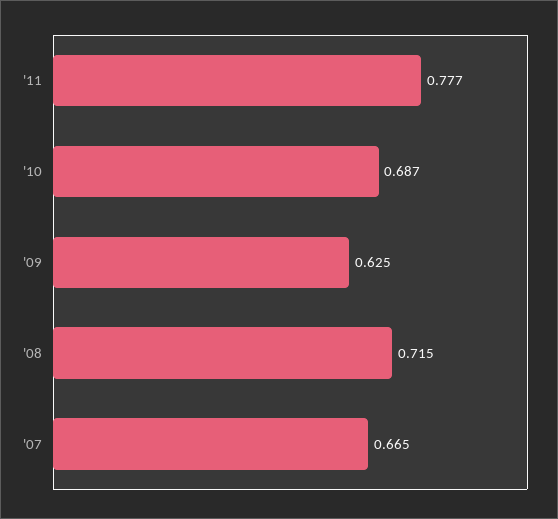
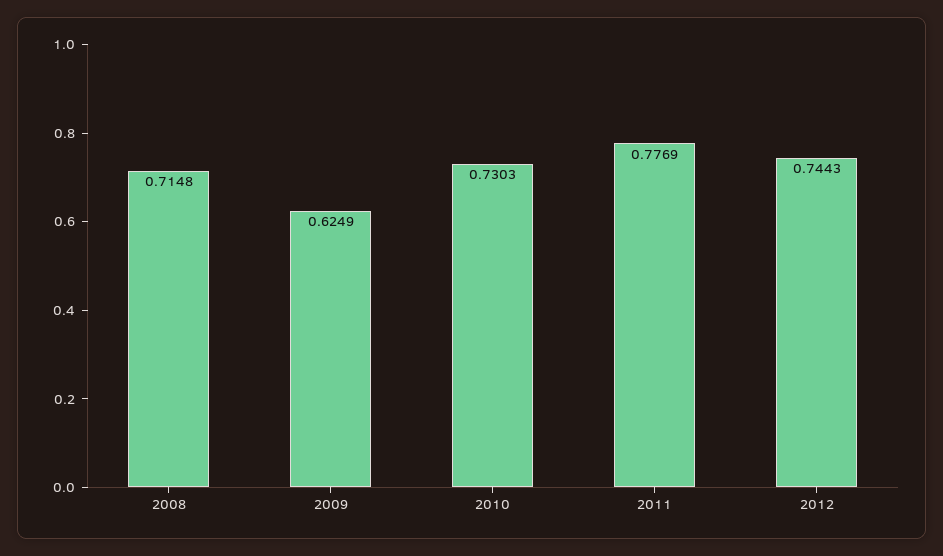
'10: 0.687 -> 0.7303
'07: 0.665 -> none
2012: none -> 0.7443

